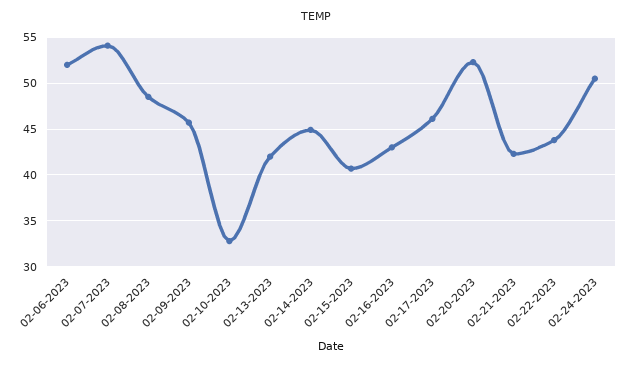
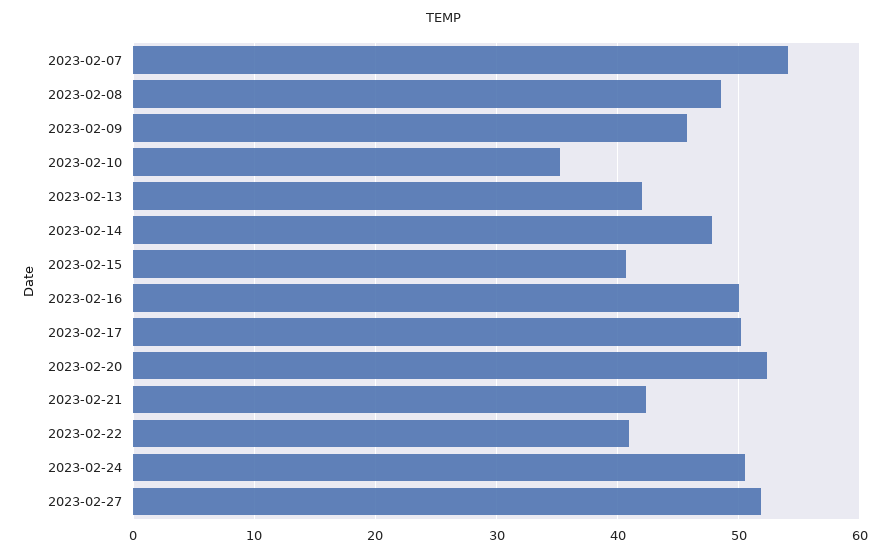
02-06-2023: 52 -> none
02-10-2023: 33 -> 35
02-14-2023: 45 -> 48
02-16-2023: 43 -> 50
02-17-2023: 46 -> 50
02-22-2023: 44 -> 41
2023-02-27: none -> 52

